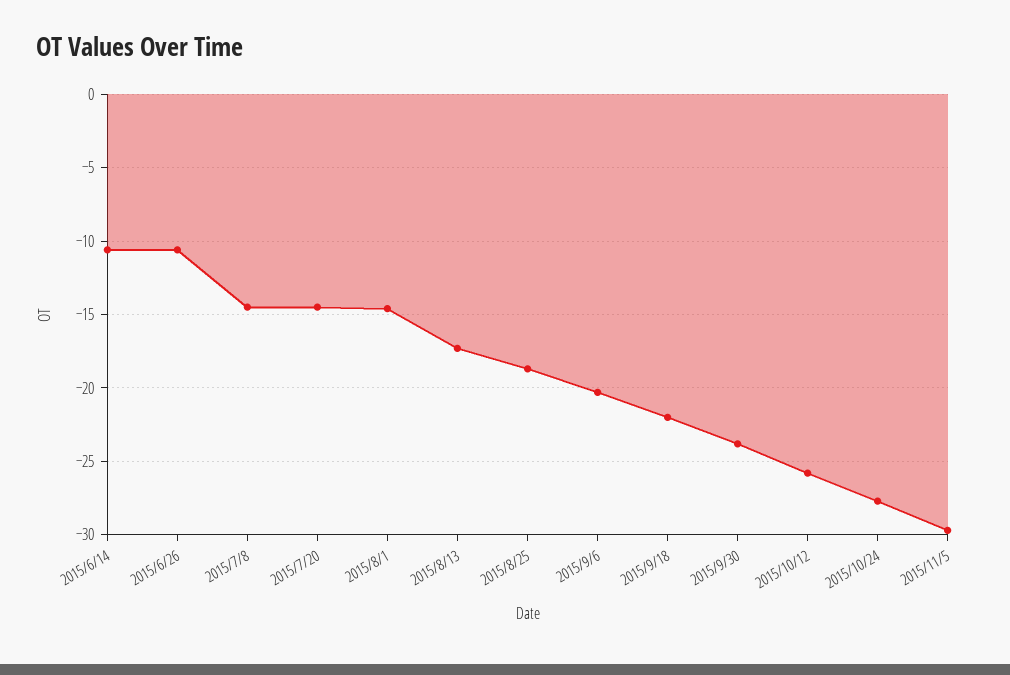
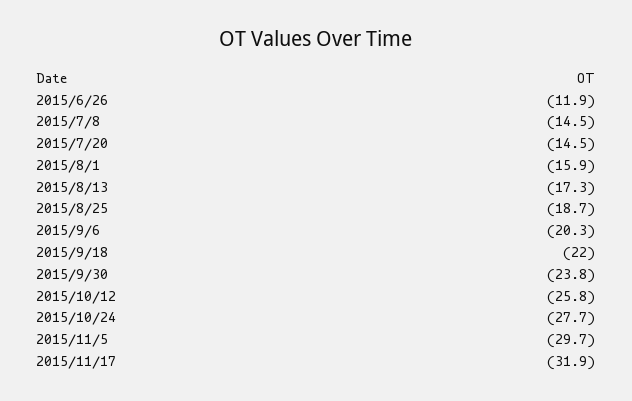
2015/6/14: -10.5 -> none
2015/6/26: -10.5 -> -11.9
2015/8/1: -14.5 -> -15.9
2015/11/17: none -> -31.9

